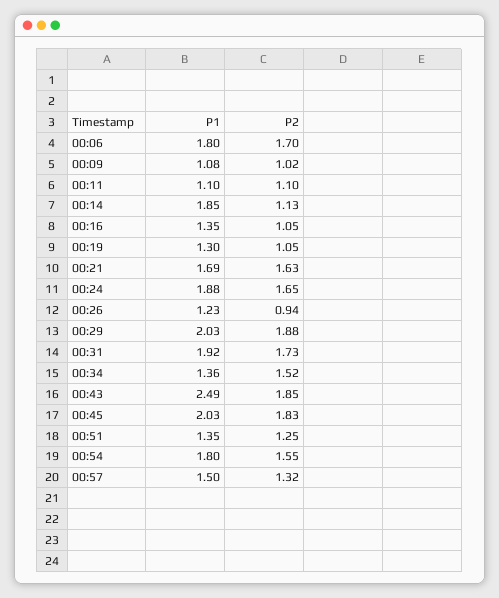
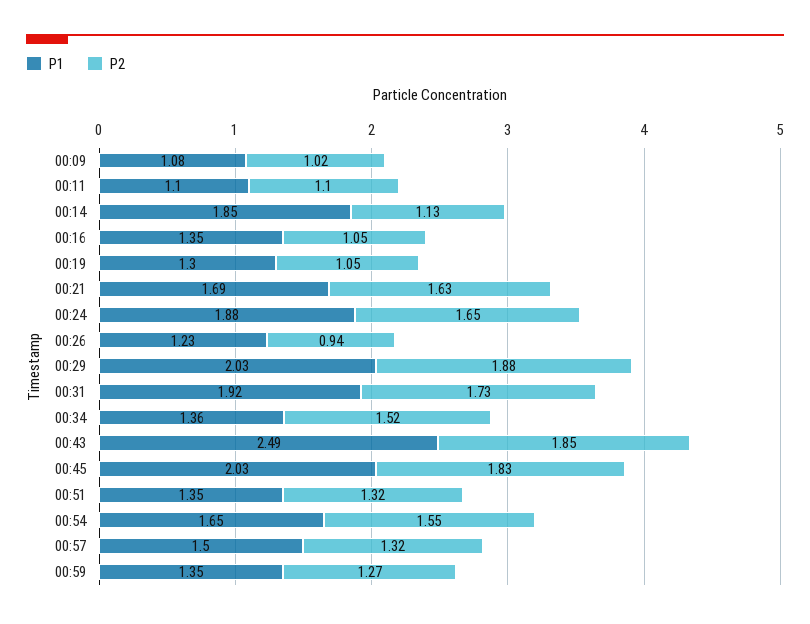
P1, 00:06: 1.8 -> none
P2, 00:06: 1.7 -> none
P2, 00:51: 1.25 -> 1.32
P1, 00:54: 1.8 -> 1.65
P1, 00:59: none -> 1.35
P2, 00:59: none -> 1.27

